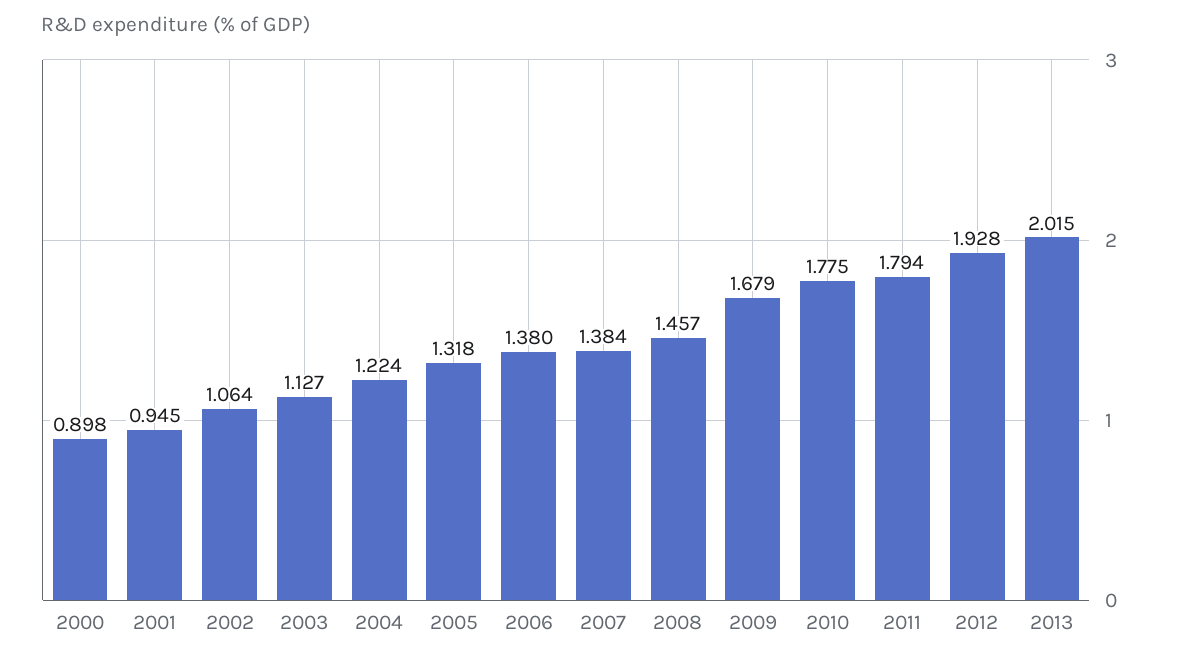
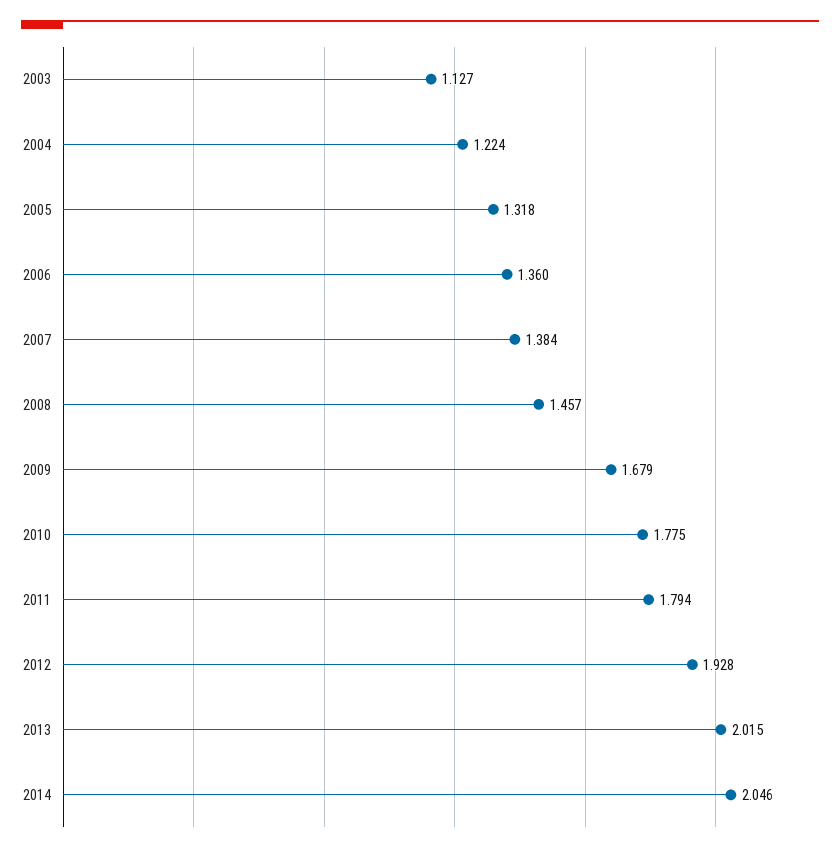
2000: 0.898 -> none
2001: 0.945 -> none
2002: 1.064 -> none
2006: 1.38 -> 1.36
2014: none -> 2.046

